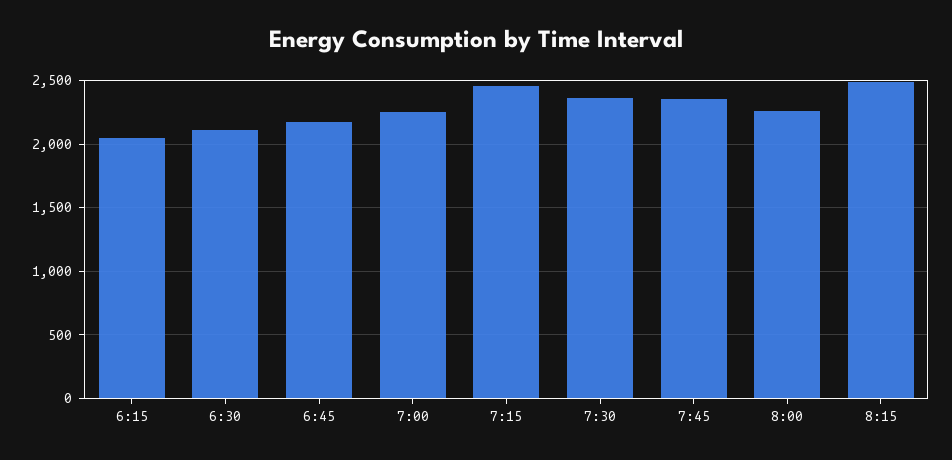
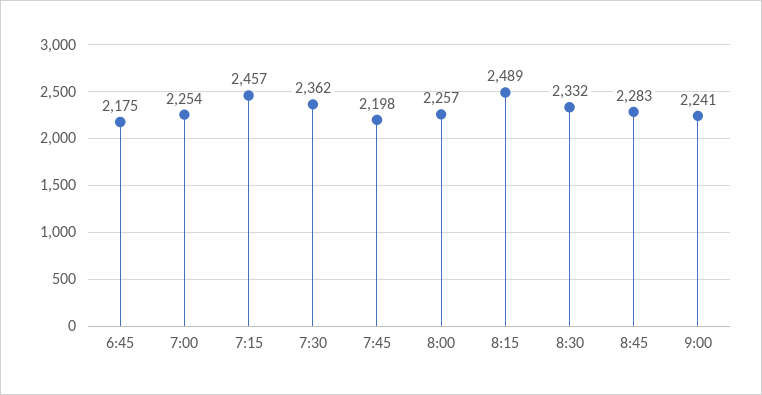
6:15: 2050 -> none
6:30: 2100 -> none
7:45: 2350 -> 2198
8:30: none -> 2332
8:45: none -> 2283
9:00: none -> 2241

